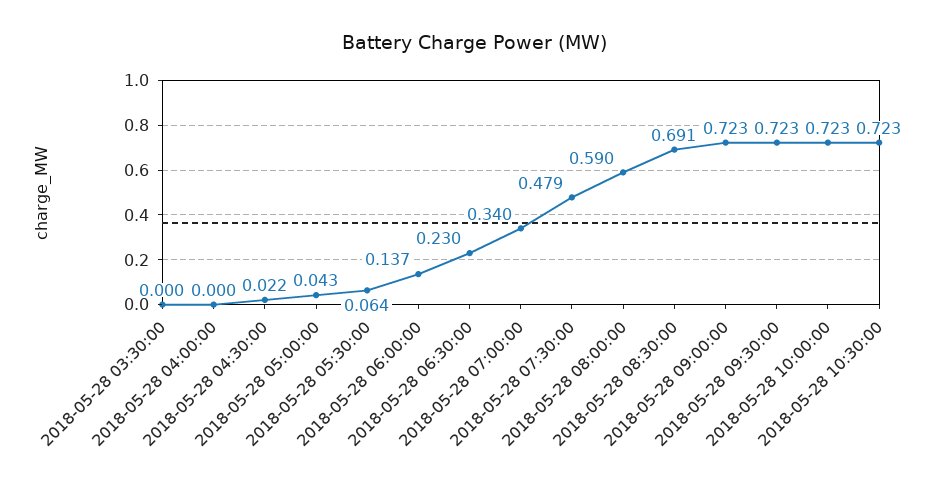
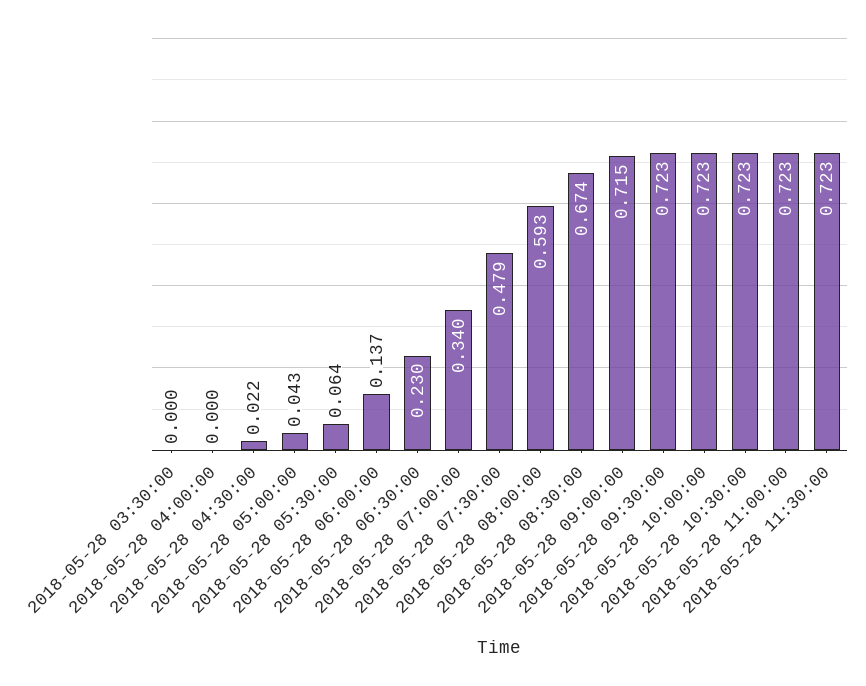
2018-05-28 08:00:00: 0.59 -> 0.593
2018-05-28 08:30:00: 0.691 -> 0.674
2018-05-28 09:00:00: 0.723 -> 0.715
2018-05-28 11:00:00: none -> 0.723
2018-05-28 11:30:00: none -> 0.723

